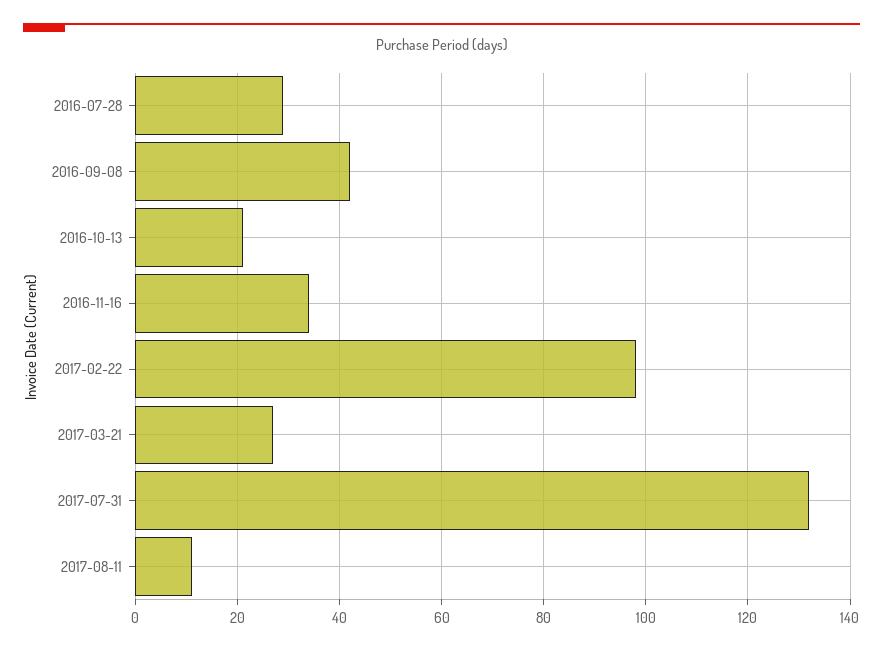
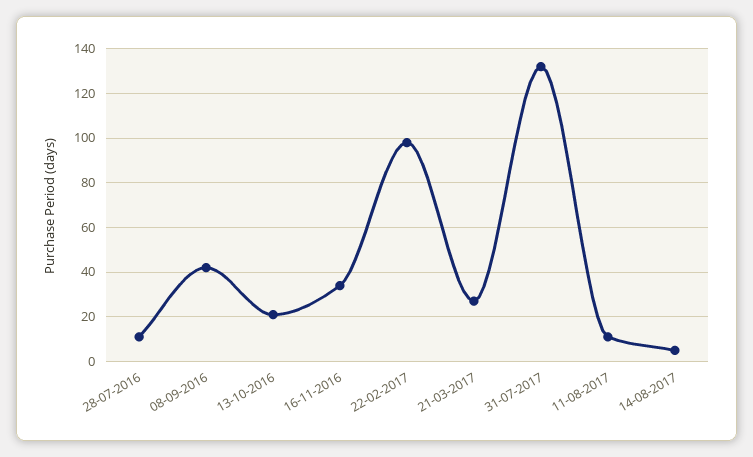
2016-07-28: 30 -> 10
14-08-2017: none -> 5

